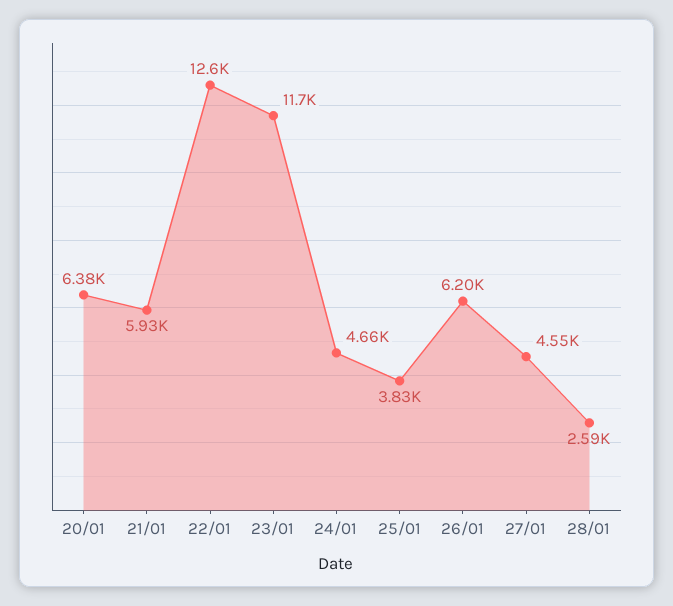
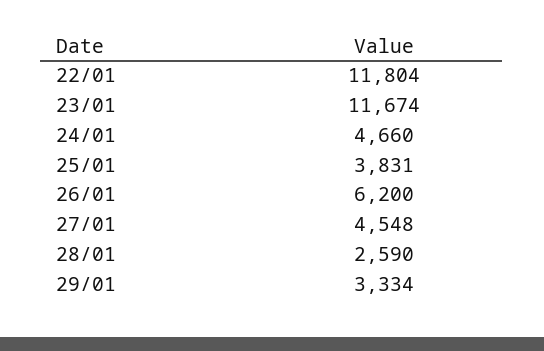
20/01: 6380 -> none
21/01: 5930 -> none
22/01: 12600 -> 11804
29/01: none -> 3334

